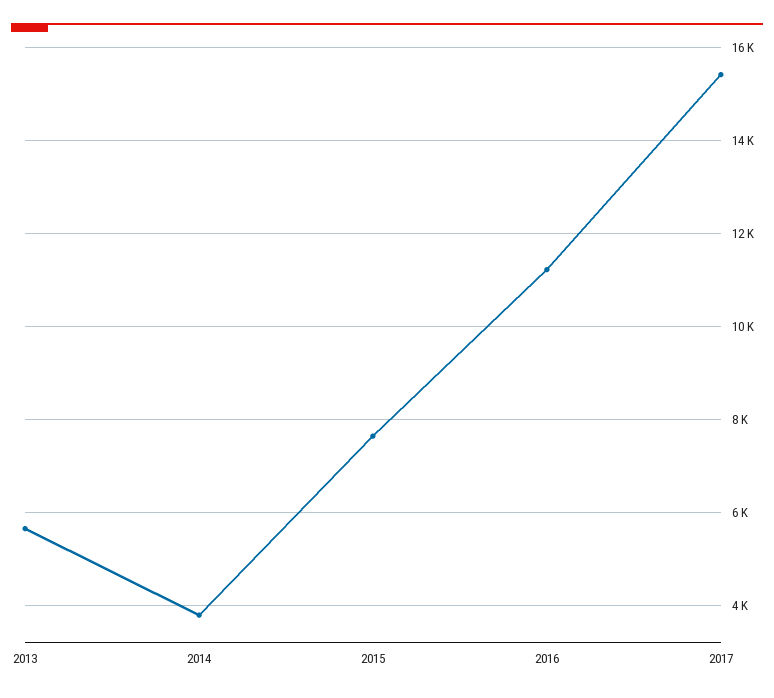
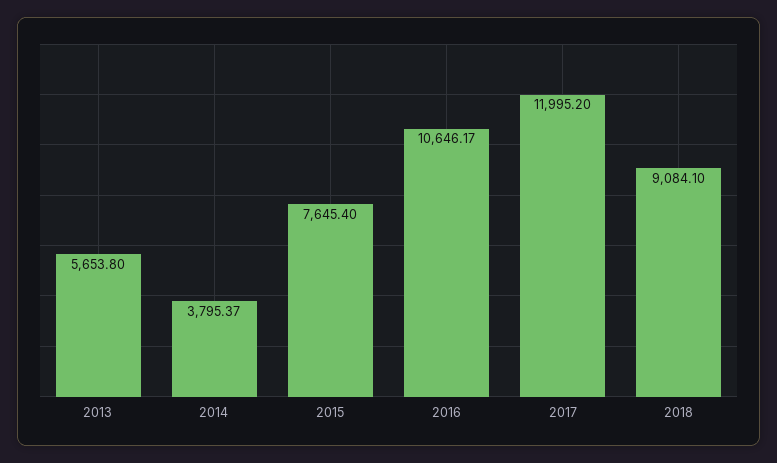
2016: 11200 -> 10646.17
2017: 15400 -> 11995.2
2018: none -> 9084.1

